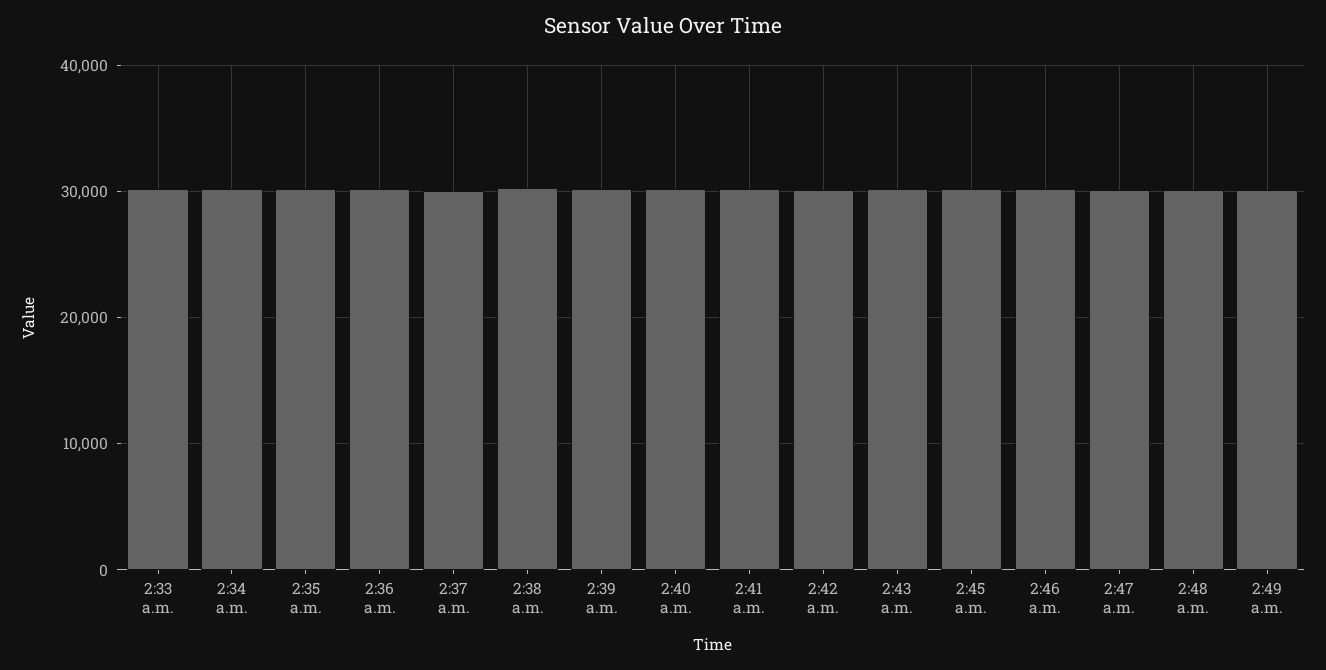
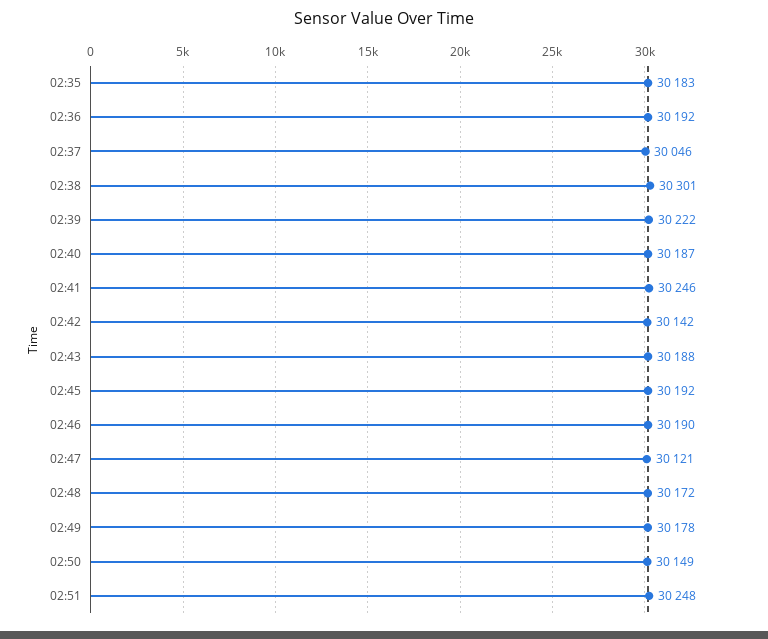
2:33 a.m.: 30000 -> none
2:34 a.m.: 30000 -> none
02:50: none -> 30149
02:51: none -> 30248

